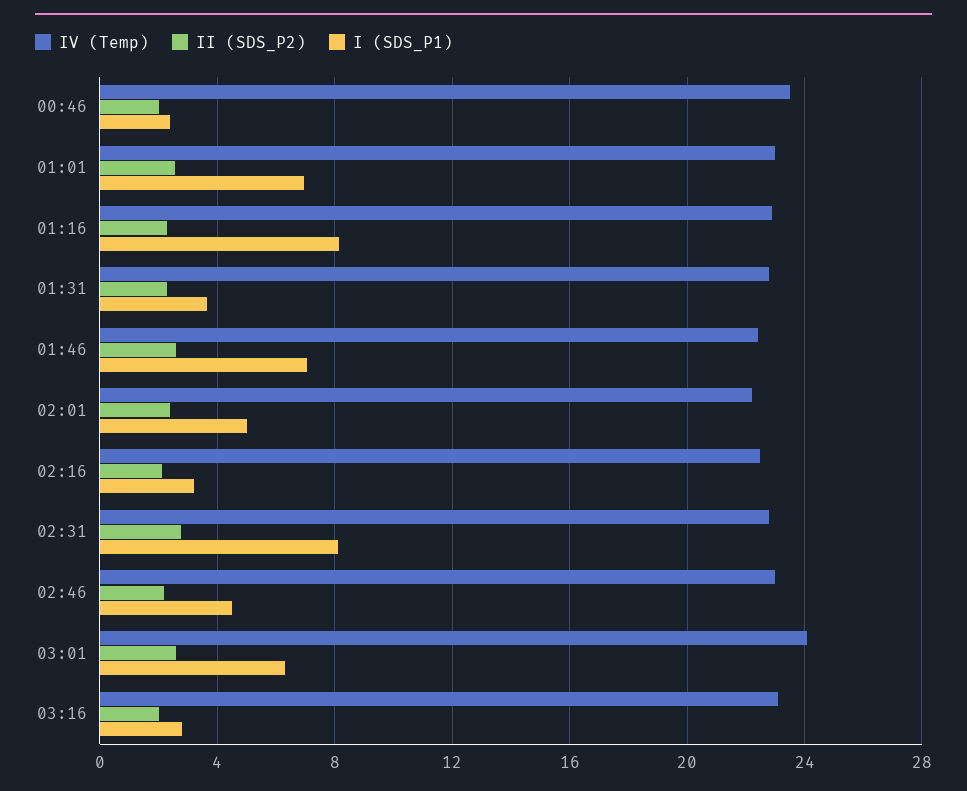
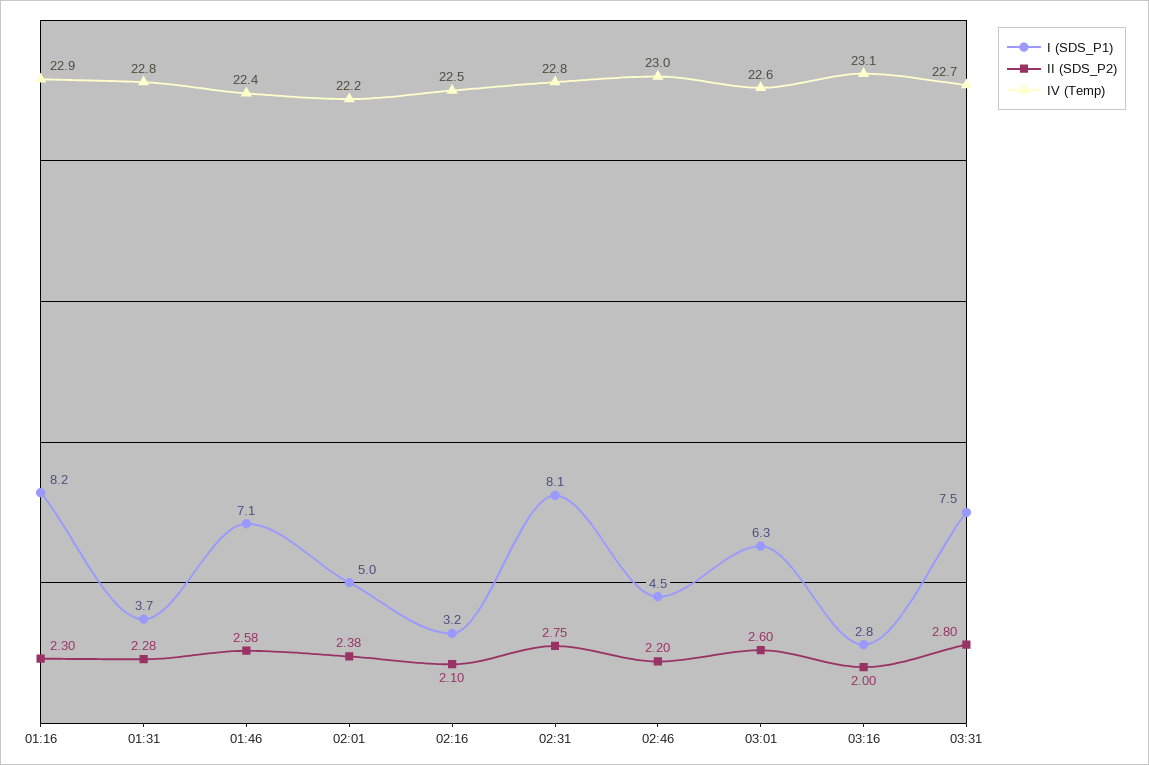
IV (Temp), 00:46: 23.5 -> none
II (SDS_P2), 00:46: 2 -> none
I (SDS_P1), 00:46: 2.5 -> none
IV (Temp), 01:01: 23 -> none
II (SDS_P2), 01:01: 2.5 -> none
I (SDS_P1), 01:01: 7 -> none
IV (Temp), 03:01: 24 -> 22.6
I (SDS_P1), 03:31: none -> 7.5
II (SDS_P2), 03:31: none -> 2.8
IV (Temp), 03:31: none -> 22.7

